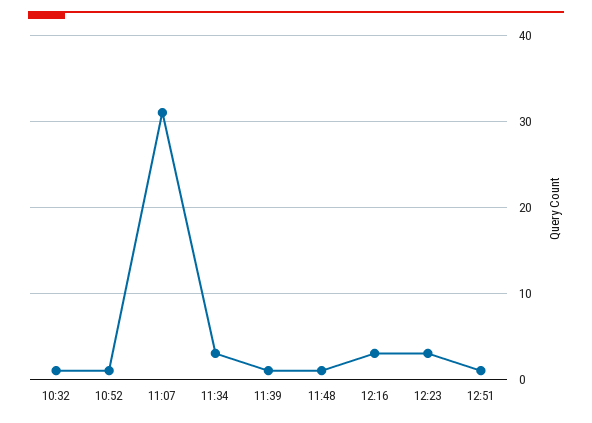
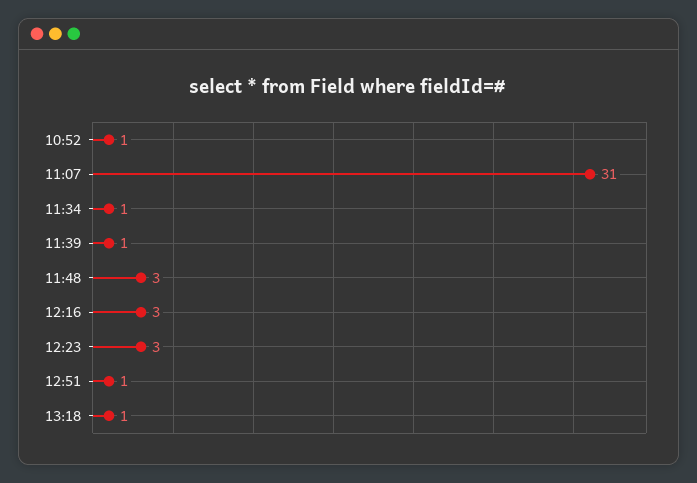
10:32: 1 -> none
11:34: 3 -> 1
11:48: 1 -> 3
13:18: none -> 1

